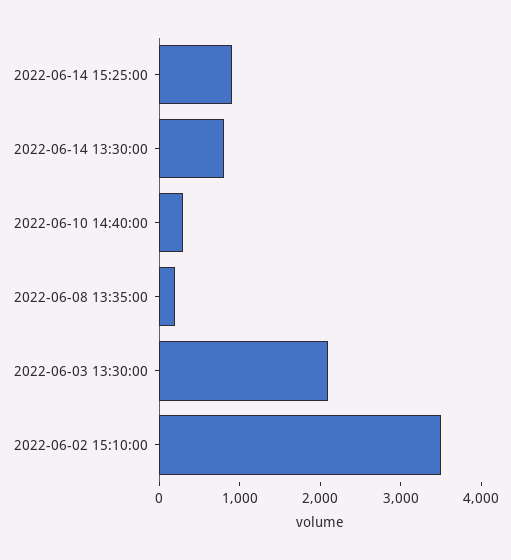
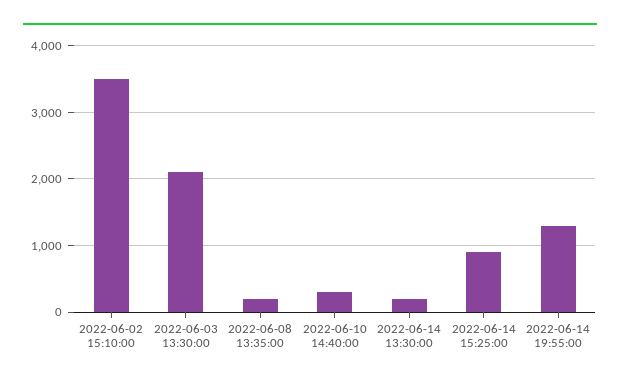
2022-06-14 13:30:00: 800 -> 200
2022-06-14 19:55:00: none -> 1300

